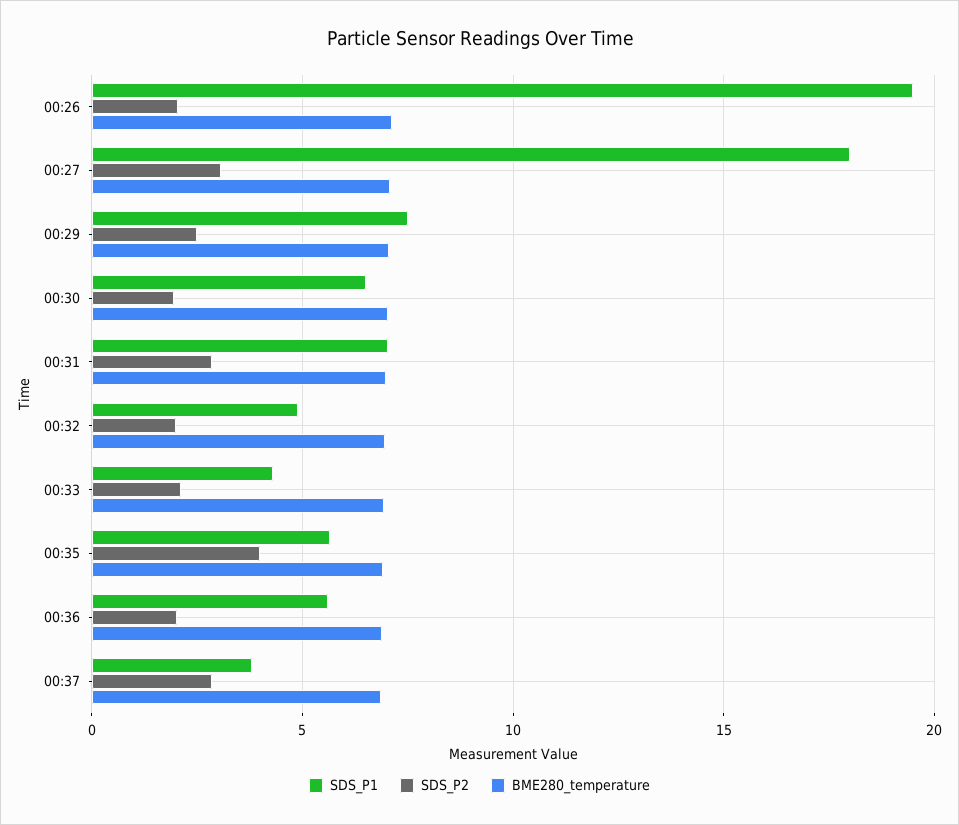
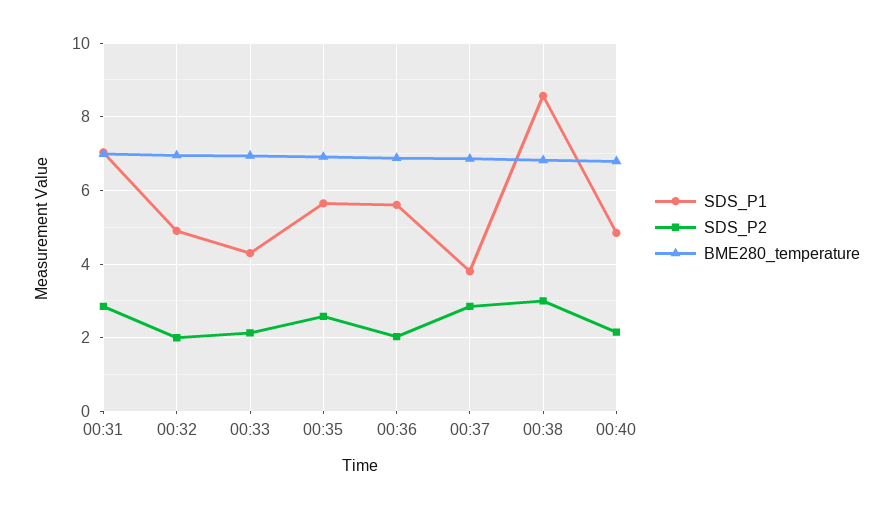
SDS_P1, 00:26: 19.5 -> none
SDS_P2, 00:26: 2 -> none
BME280_temperature, 00:26: 7 -> none
SDS_P1, 00:27: 18 -> none
SDS_P2, 00:27: 3 -> none
BME280_temperature, 00:27: 7 -> none
SDS_P1, 00:29: 7.5 -> none
SDS_P2, 00:29: 2.5 -> none
BME280_temperature, 00:29: 7 -> none
SDS_P1, 00:30: 6.5 -> none
SDS_P2, 00:30: 2 -> none
BME280_temperature, 00:30: 7 -> none
SDS_P2, 00:35: 4 -> 2.6
SDS_P1, 00:38: none -> 8.6
SDS_P2, 00:38: none -> 3
BME280_temperature, 00:38: none -> 6.8
SDS_P1, 00:40: none -> 4.8
SDS_P2, 00:40: none -> 2.2
BME280_temperature, 00:40: none -> 6.8

